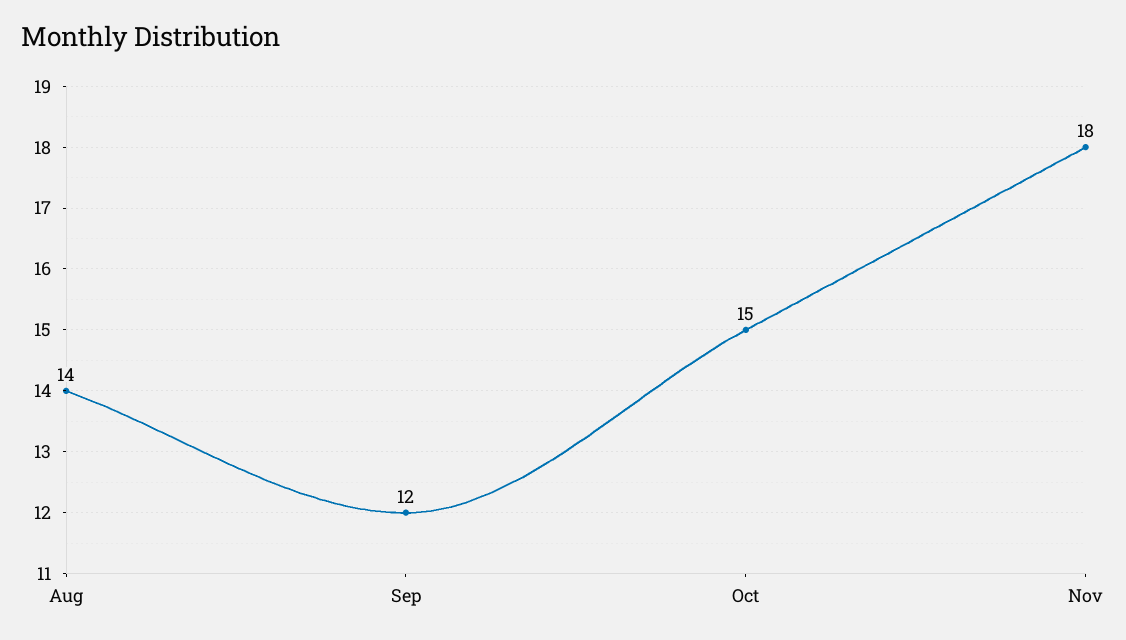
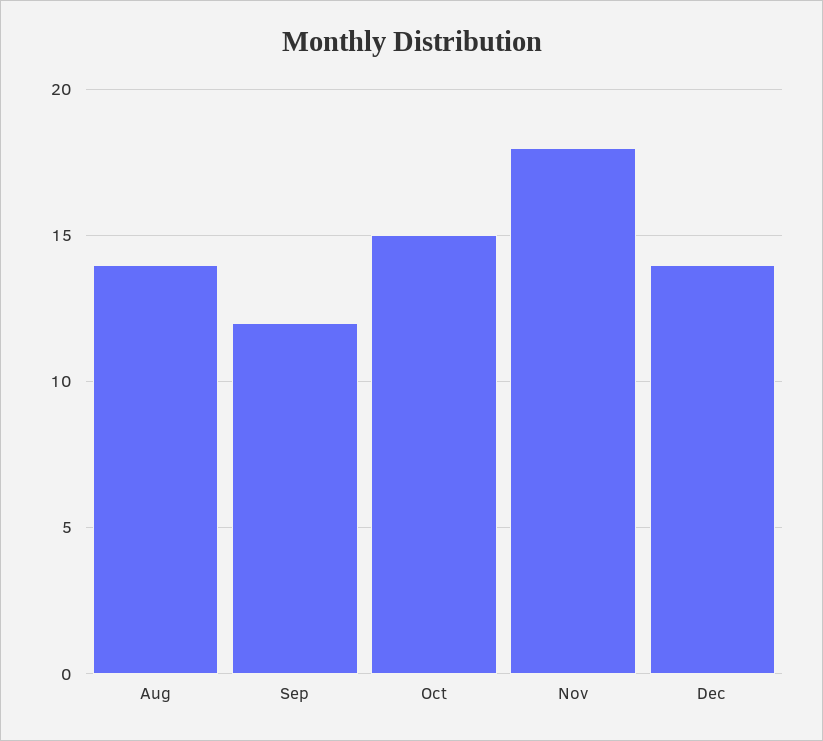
Dec: none -> 14

